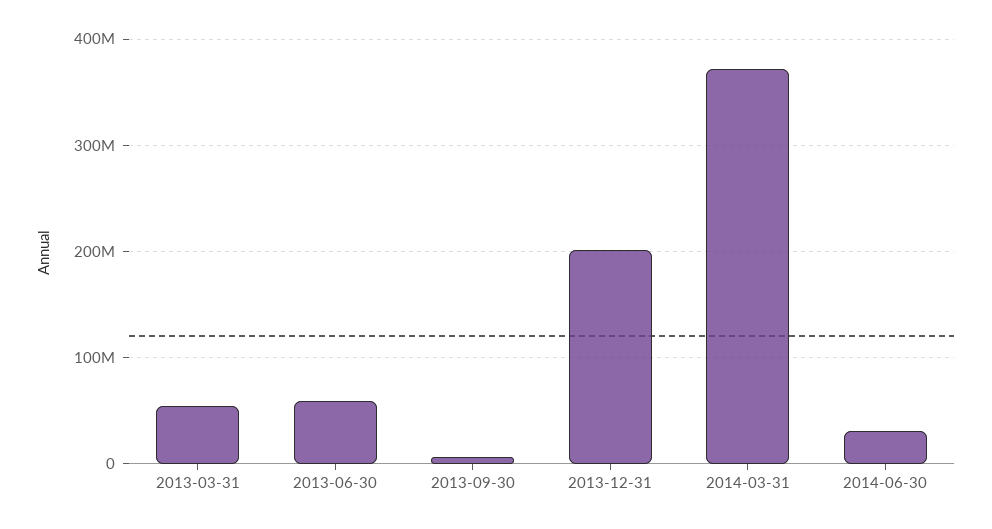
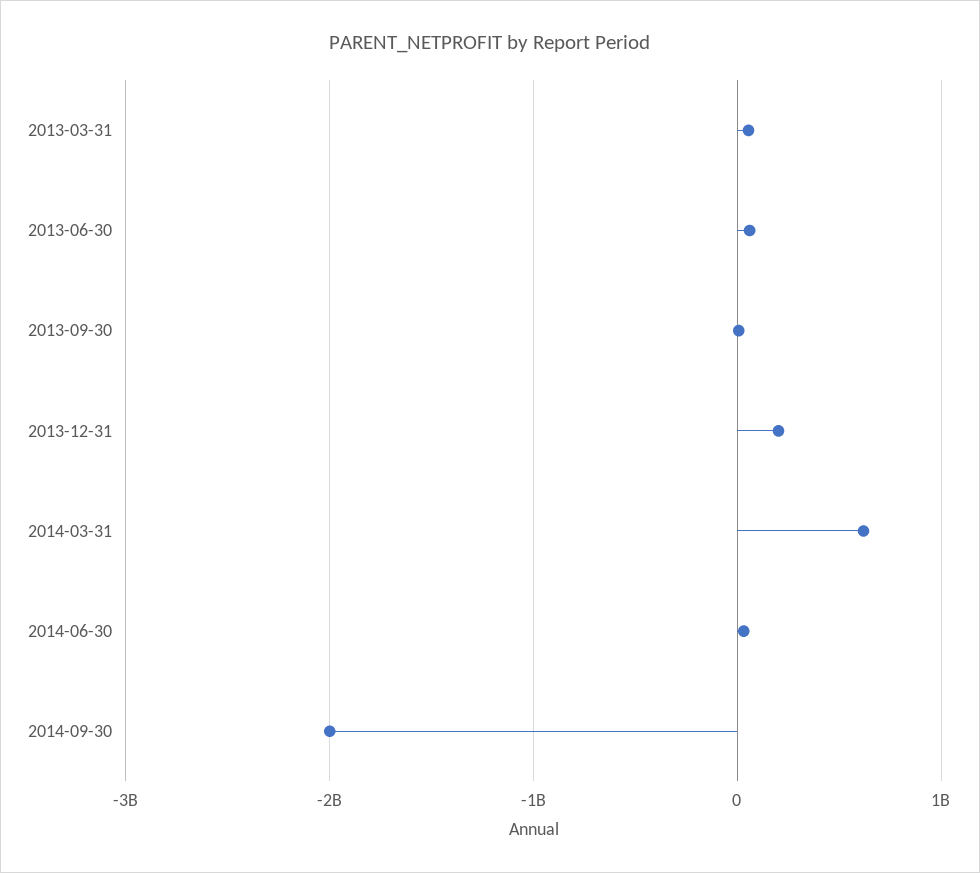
2014-03-31: 370000000 -> 600000000
2014-09-30: none -> -2000000000

